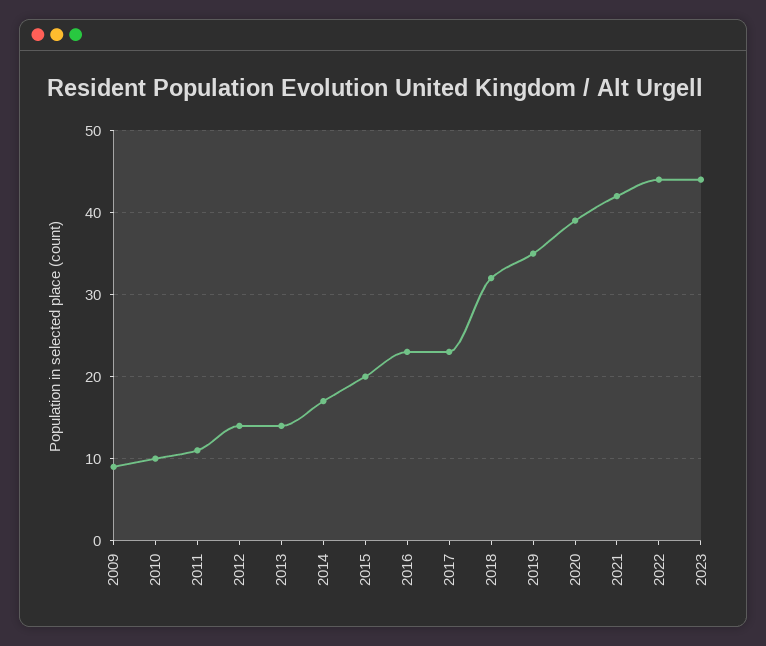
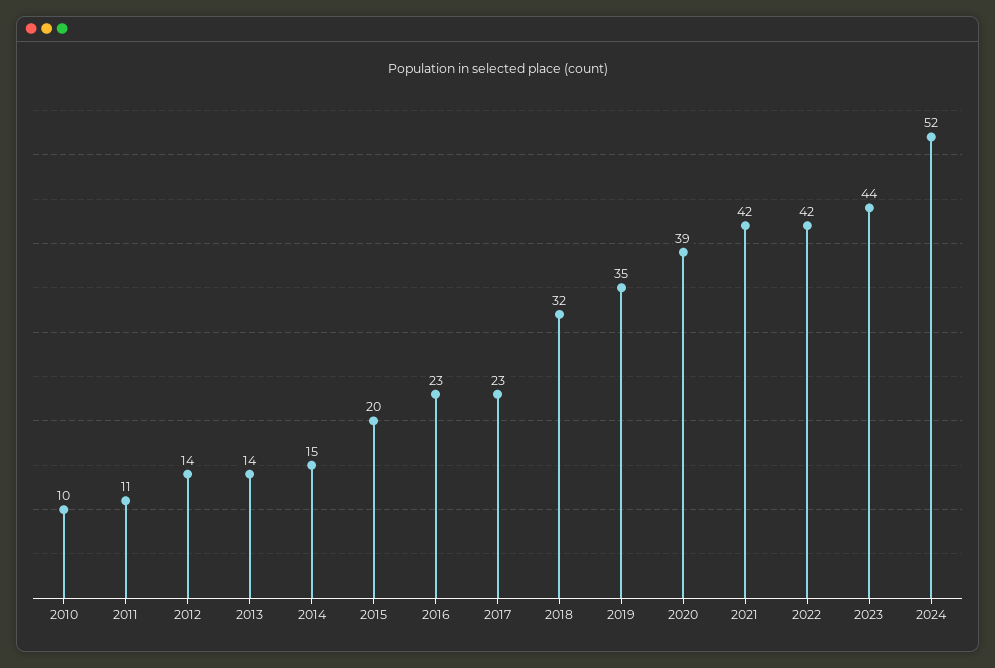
2009: 9 -> none
2014: 17 -> 15
2022: 44 -> 42
2024: none -> 52

